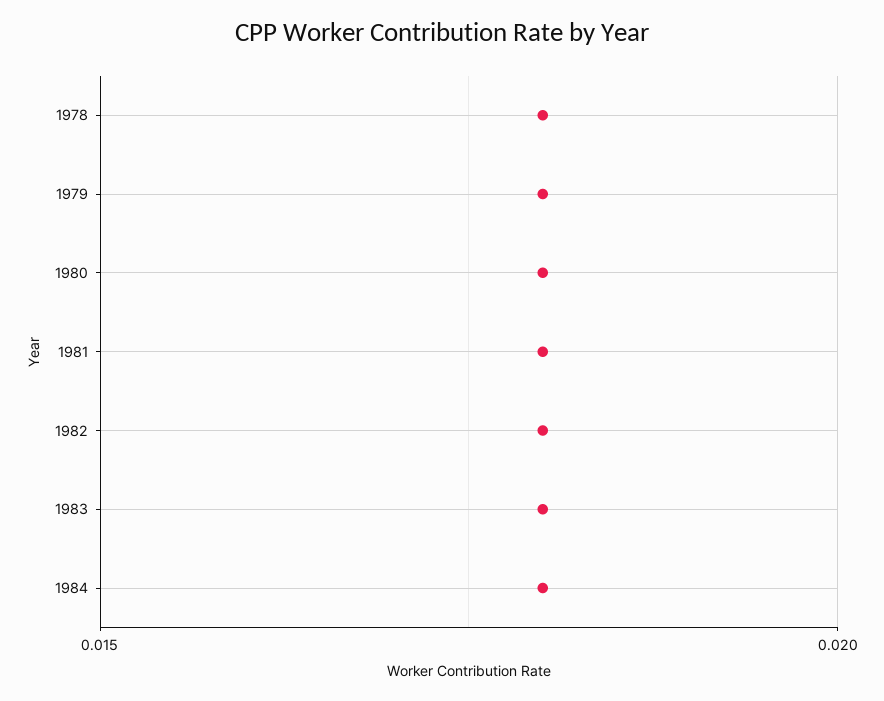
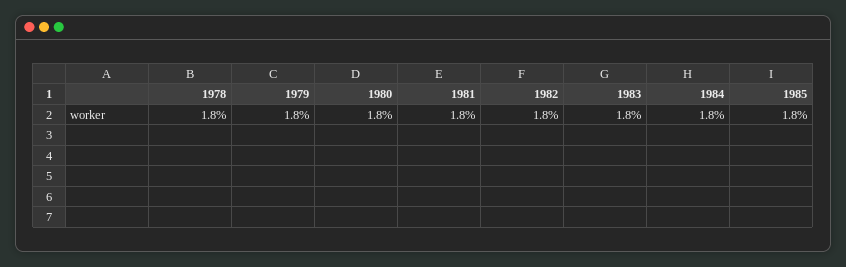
1985: none -> 0.018

